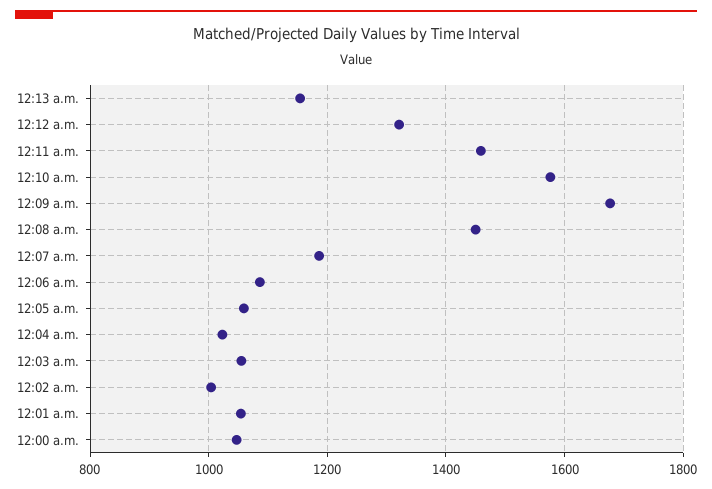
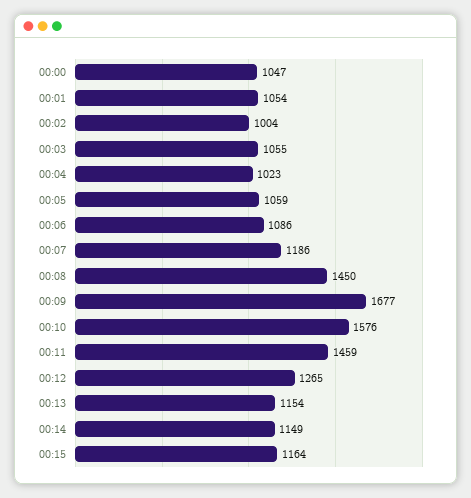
12:12 a.m.: 1320 -> 1265
00:14: none -> 1149
00:15: none -> 1164

